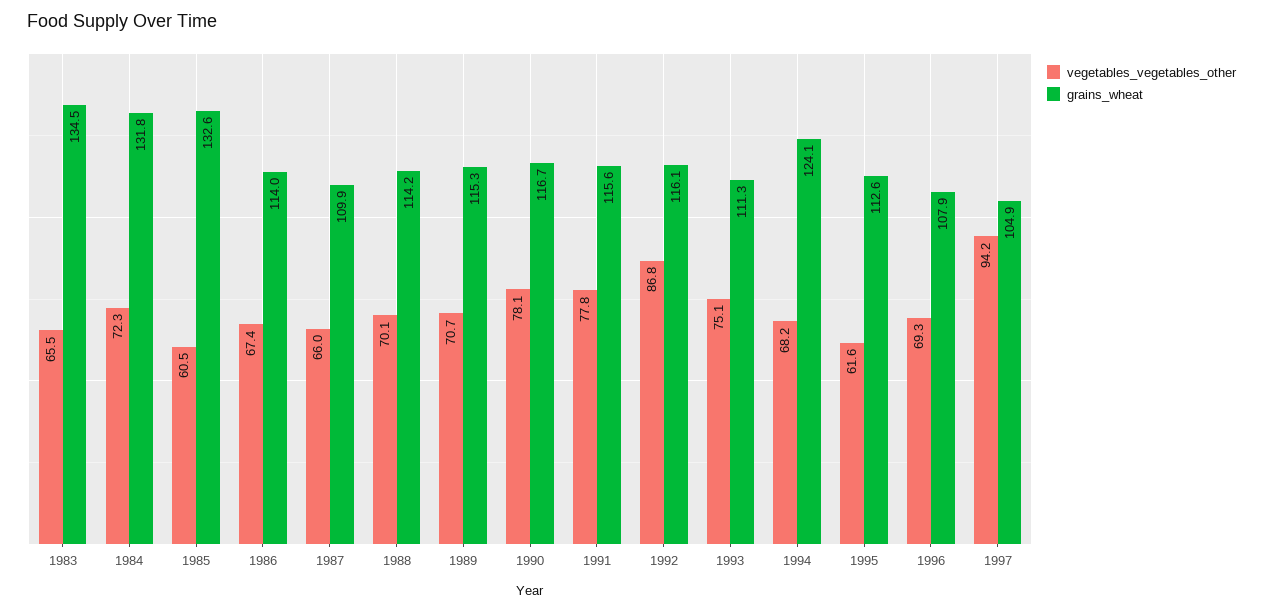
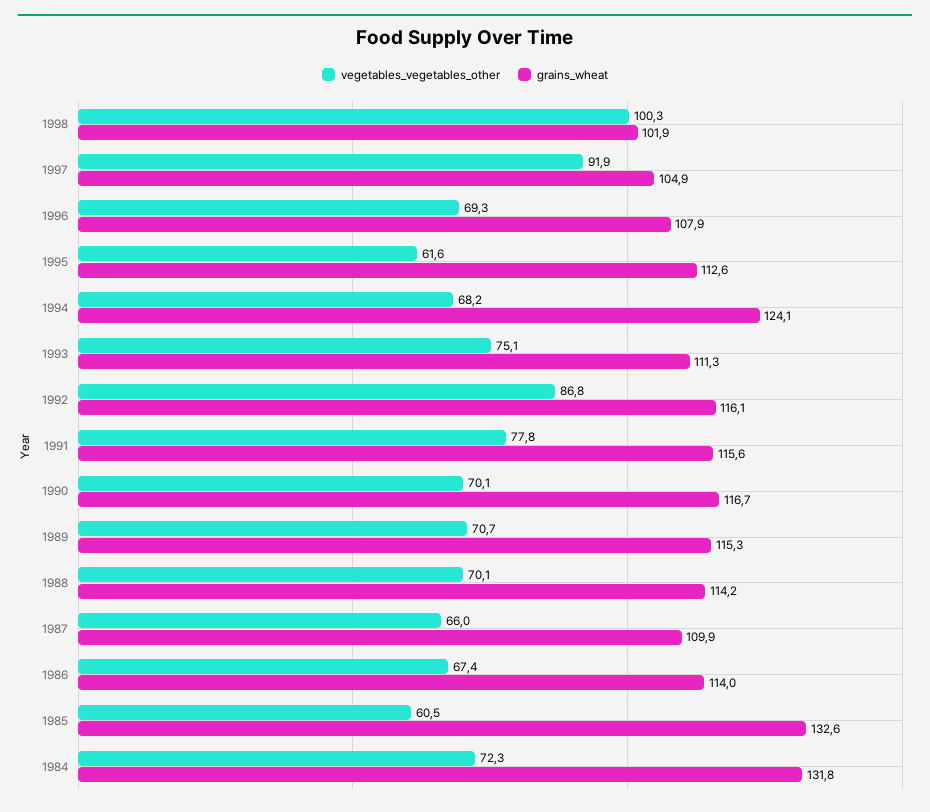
vegetables_vegetables_other, 1983: 65.5 -> none
grains_wheat, 1983: 134.5 -> none
vegetables_vegetables_other, 1990: 78.1 -> 70.1
vegetables_vegetables_other, 1997: 94.2 -> 91.9
vegetables_vegetables_other, 1998: none -> 100.3
grains_wheat, 1998: none -> 101.9

